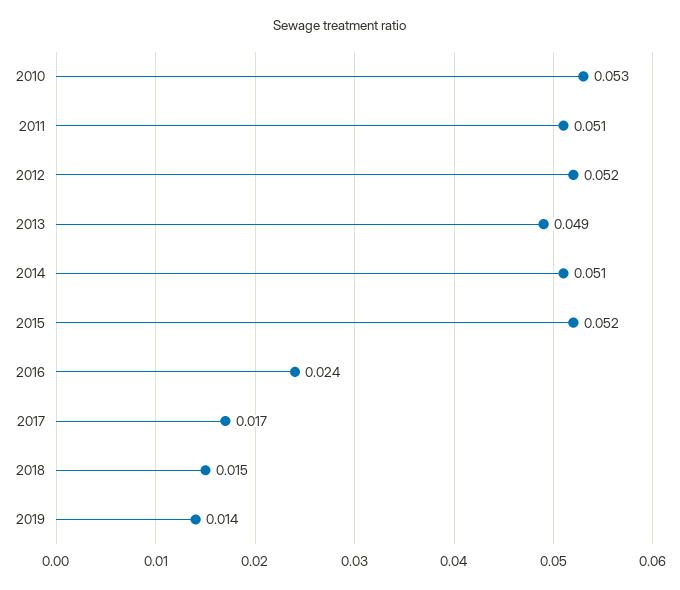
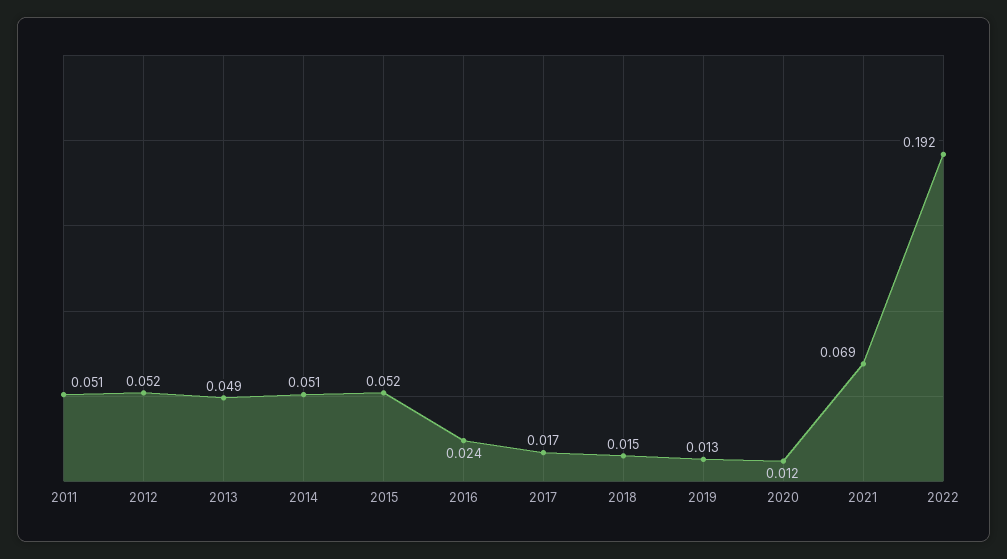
2010: 0.053 -> none
2019: 0.014 -> 0.013
2020: none -> 0.012
2021: none -> 0.069
2022: none -> 0.192

